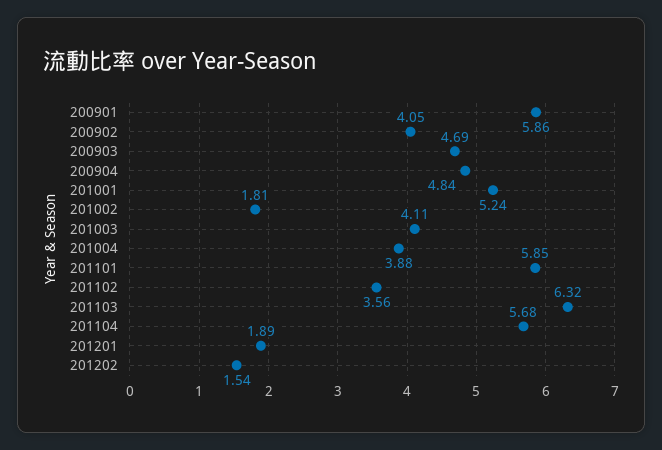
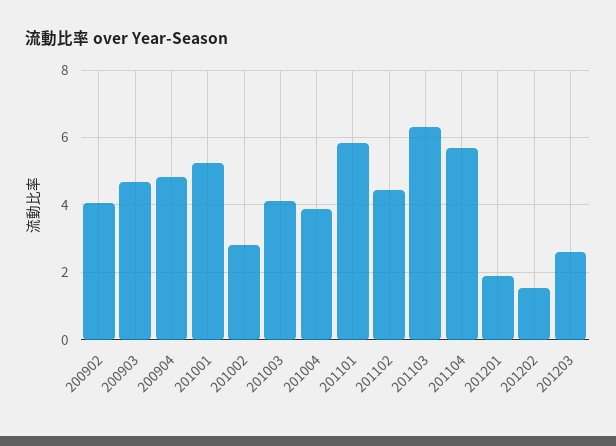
200901: 5.86 -> none
201002: 1.81 -> 2.8
201102: 3.56 -> 4.4
201203: none -> 2.6

